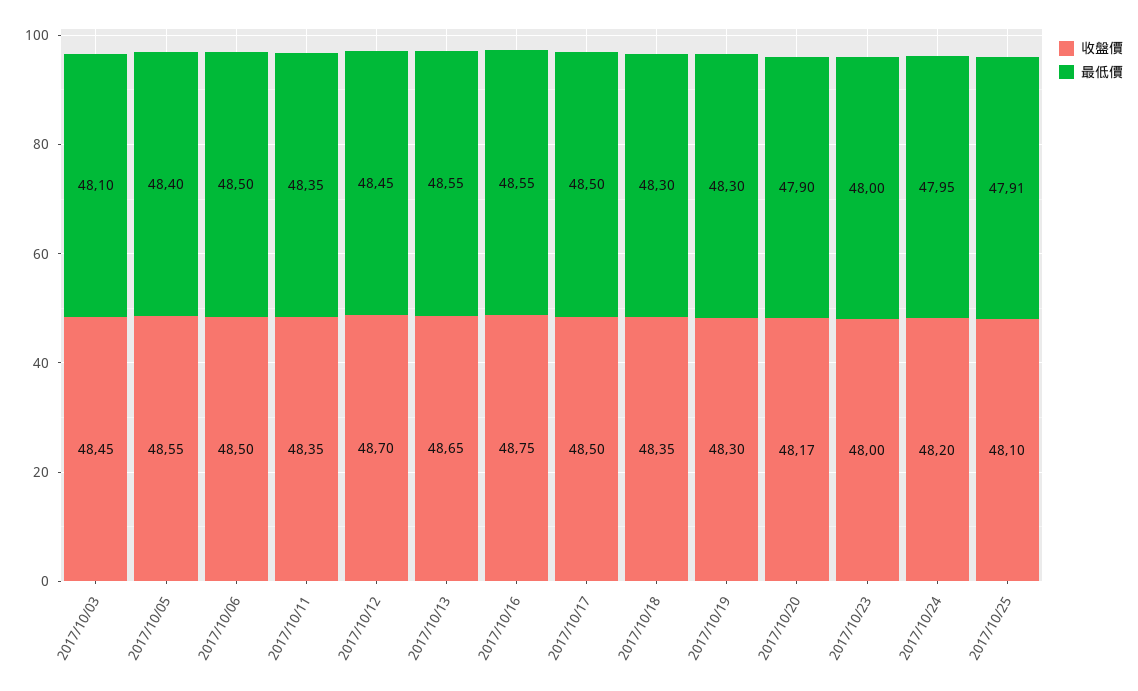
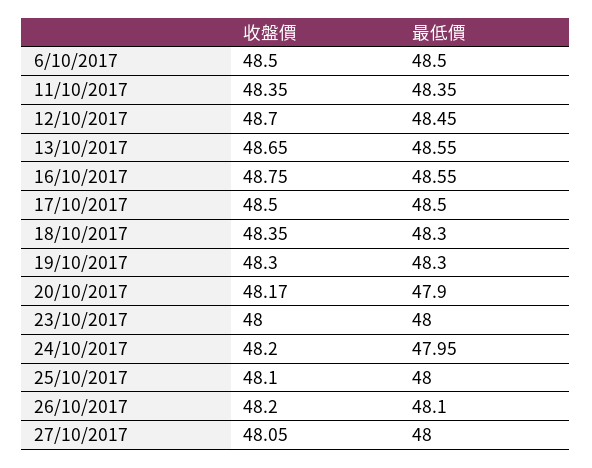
收盤價, 2017/10/03: 48.45 -> none
最低價, 2017/10/03: 48.1 -> none
收盤價, 2017/10/05: 48.55 -> none
最低價, 2017/10/05: 48.4 -> none
最低價, 2017/10/25: 47.91 -> 48
收盤價, 26/10/2017: none -> 48.2
最低價, 26/10/2017: none -> 48.1
收盤價, 27/10/2017: none -> 48.05
最低價, 27/10/2017: none -> 48

